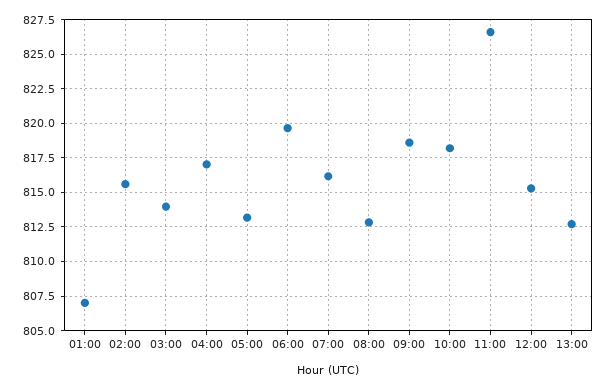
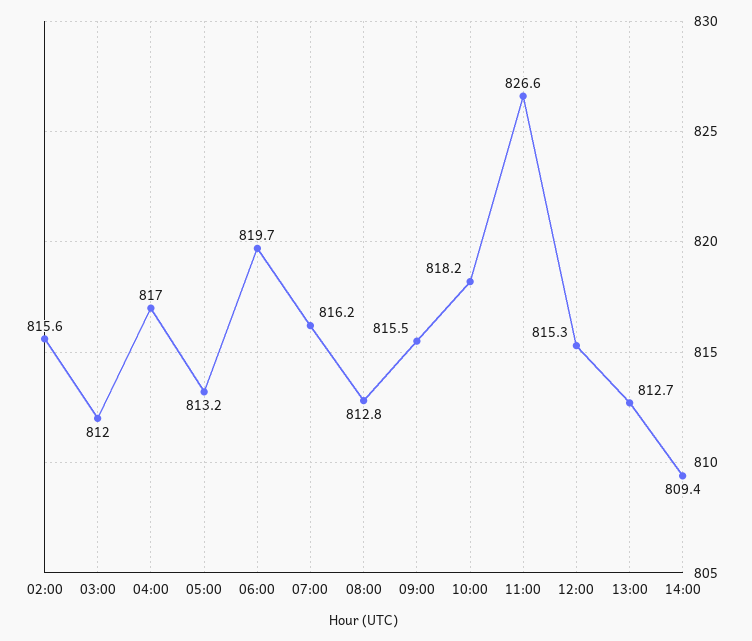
01:00: 807 -> none
03:00: 814 -> 812
09:00: 818.5 -> 815.5
14:00: none -> 809.4

